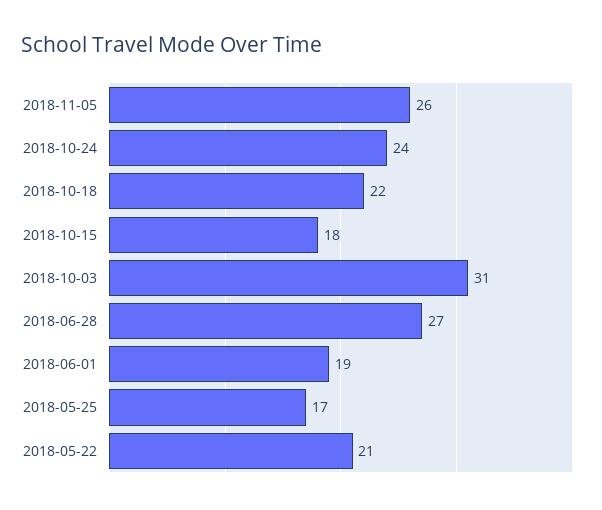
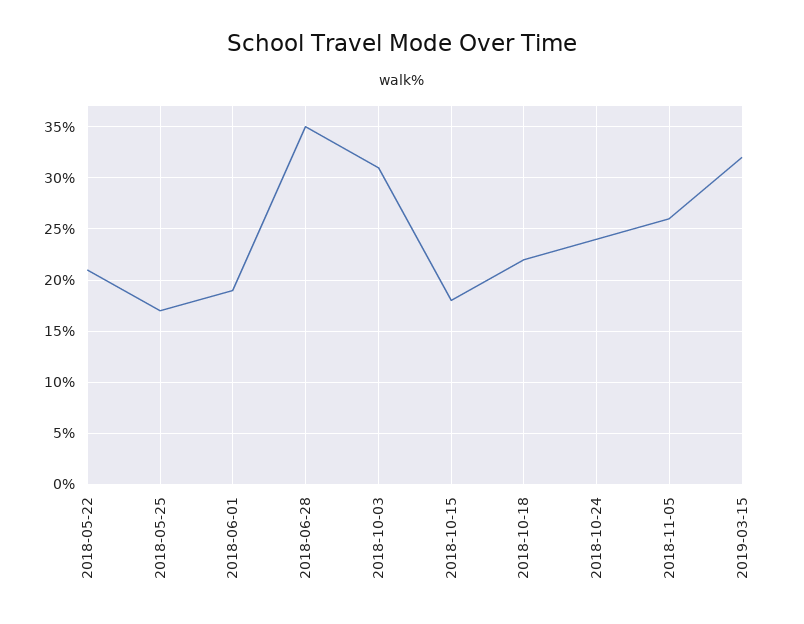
2018-06-28: 27 -> 35
2019-03-15: none -> 32

